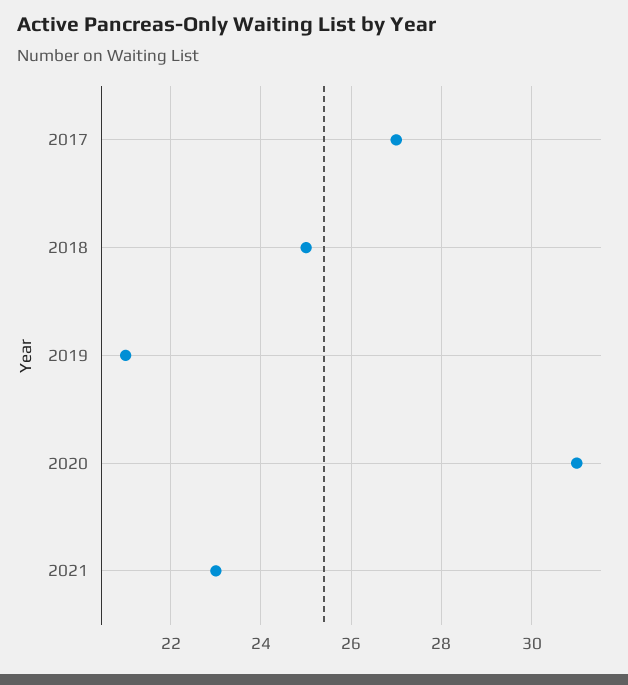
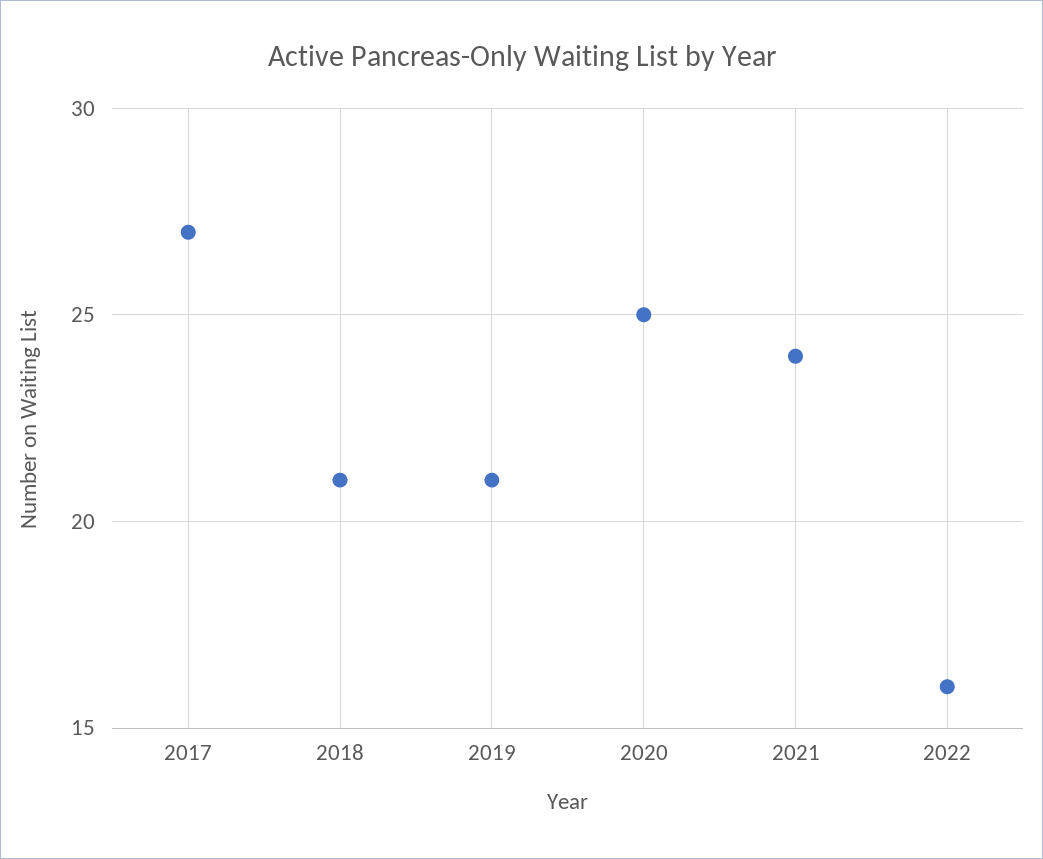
2018: 25 -> 21
2020: 31 -> 25
2021: 23 -> 24
2022: none -> 16

